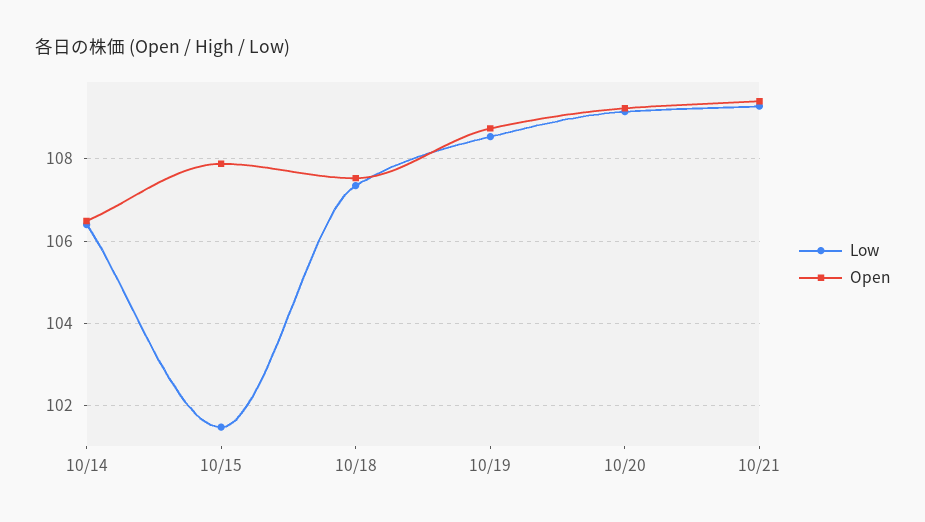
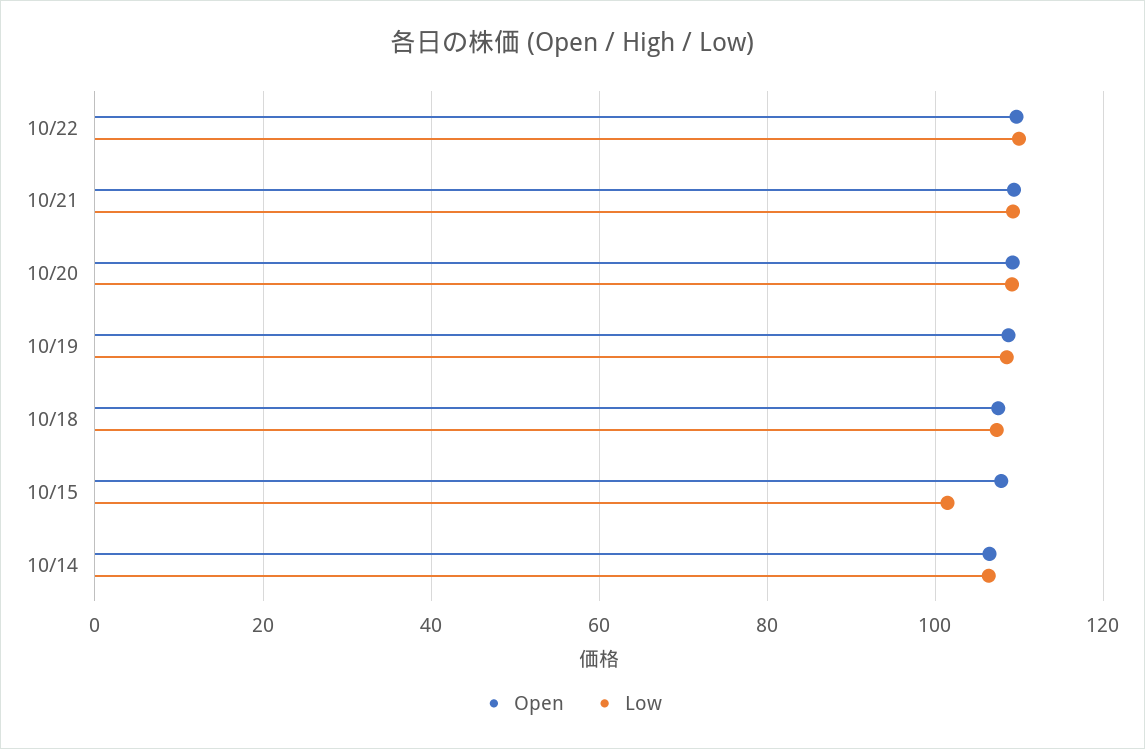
Open, 10/22: none -> 110
Low, 10/22: none -> 110

